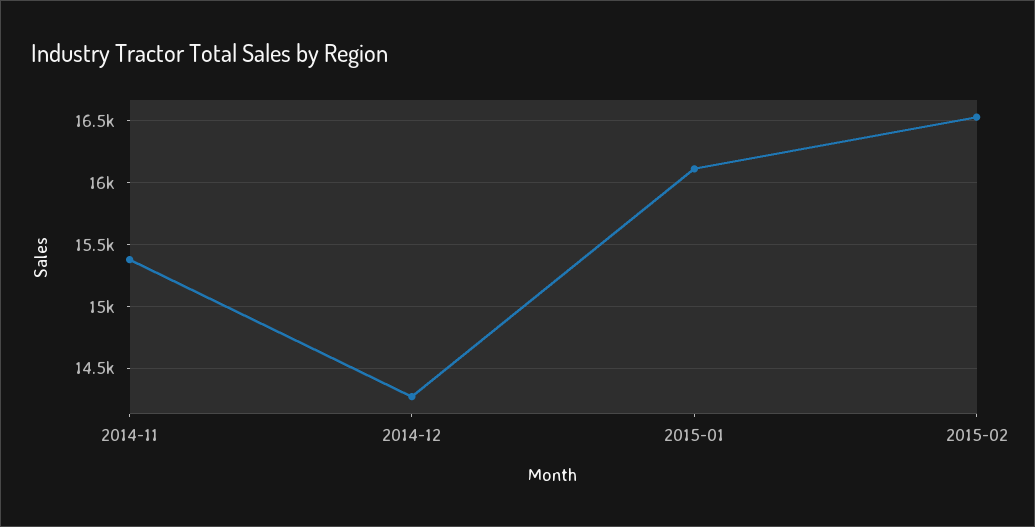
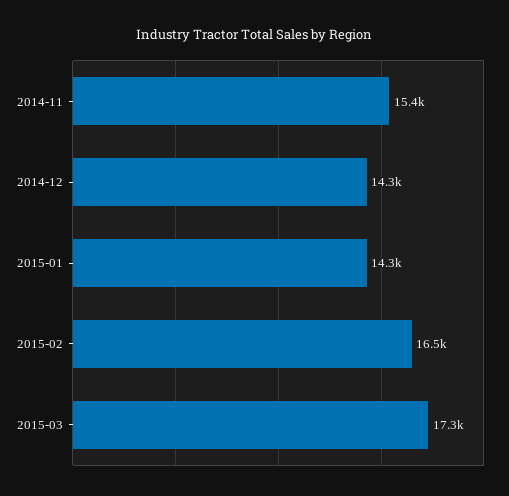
2015-01: 16100 -> 14300
2015-03: none -> 17300

